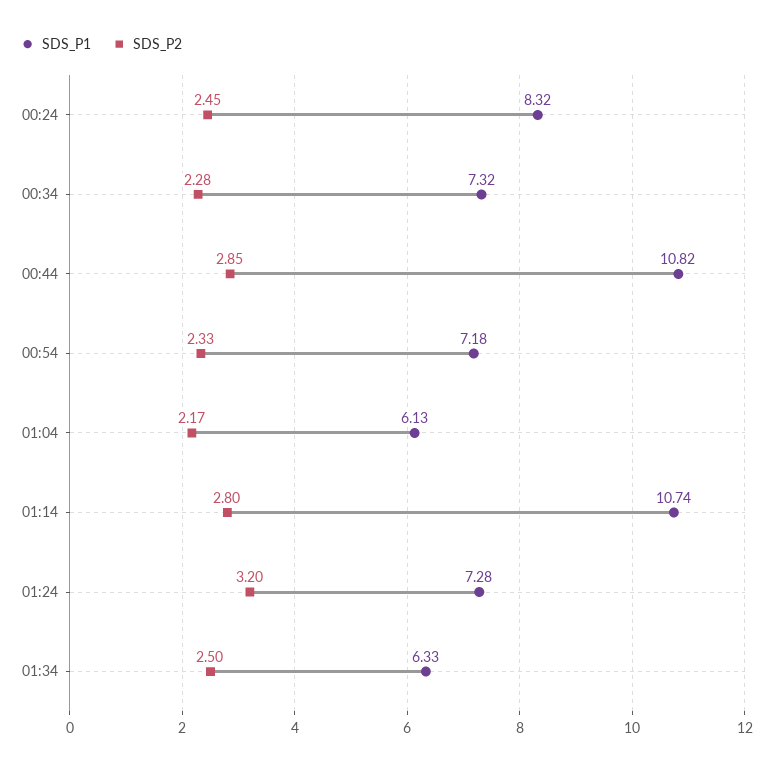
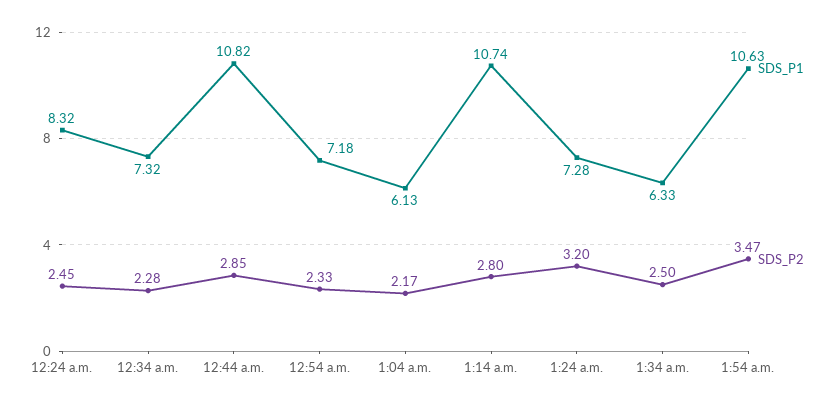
SDS_P1, 1:54 a.m.: none -> 10.63
SDS_P2, 1:54 a.m.: none -> 3.47

